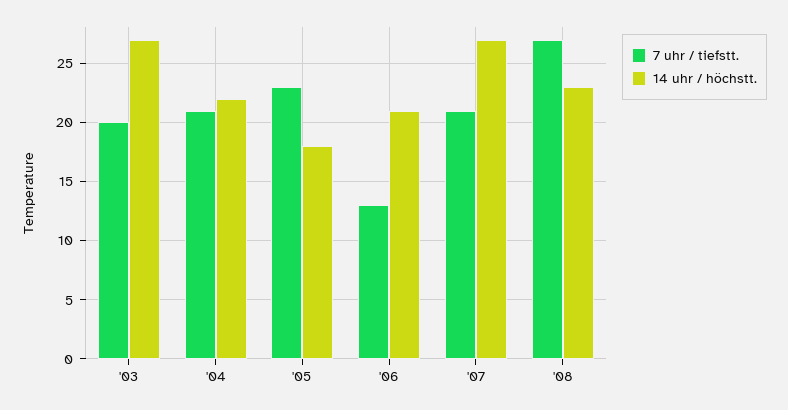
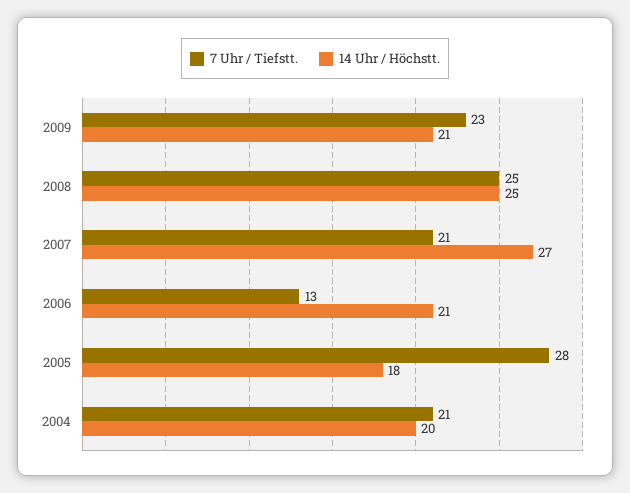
7 uhr / tiefstt., '03: 20 -> none
14 uhr / höchstt., '03: 27 -> none
14 uhr / höchstt., '04: 22 -> 20
7 uhr / tiefstt., '05: 23 -> 28
7 uhr / tiefstt., '08: 27 -> 25
14 uhr / höchstt., '08: 23 -> 25
7 uhr / tiefstt., 2009: none -> 23
14 uhr / höchstt., 2009: none -> 21

